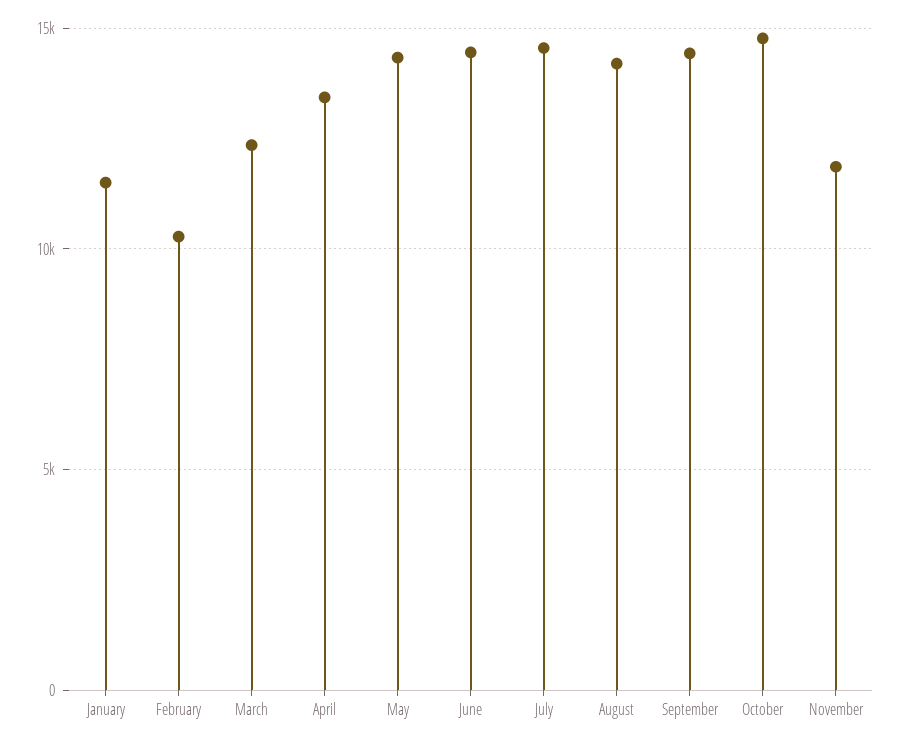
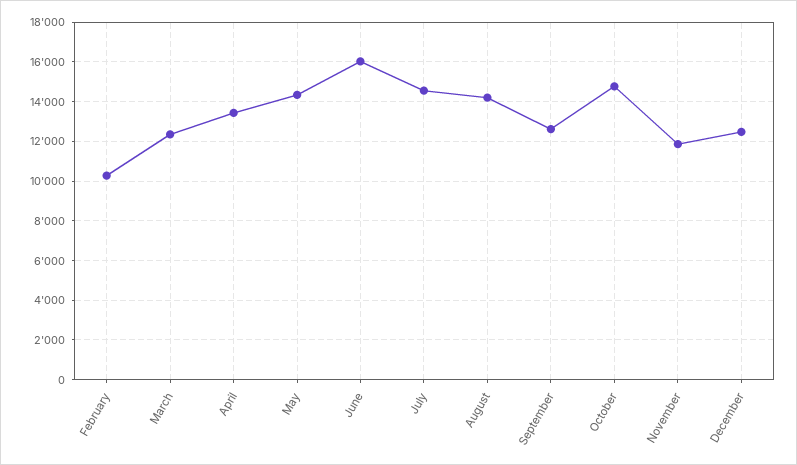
January: 11500 -> none
June: 14500 -> 16000
September: 14500 -> 12500
December: none -> 12500

